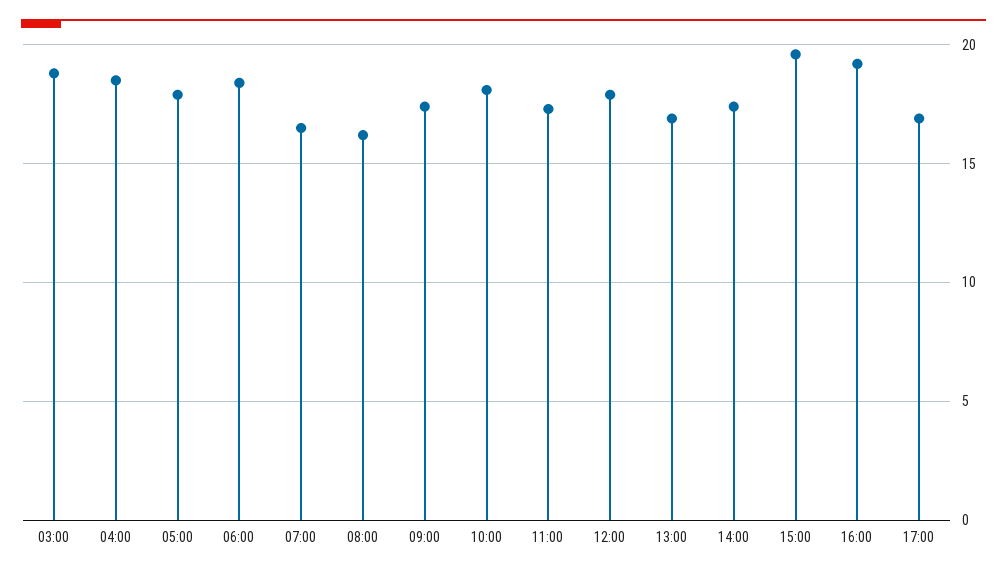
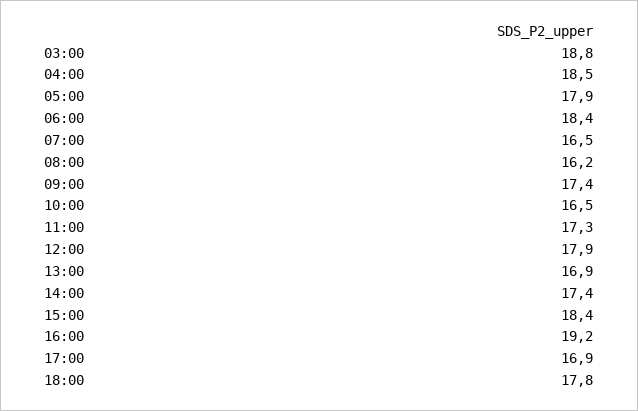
10:00: 18 -> 16.5
15:00: 19.5 -> 18.4
18:00: none -> 17.8

